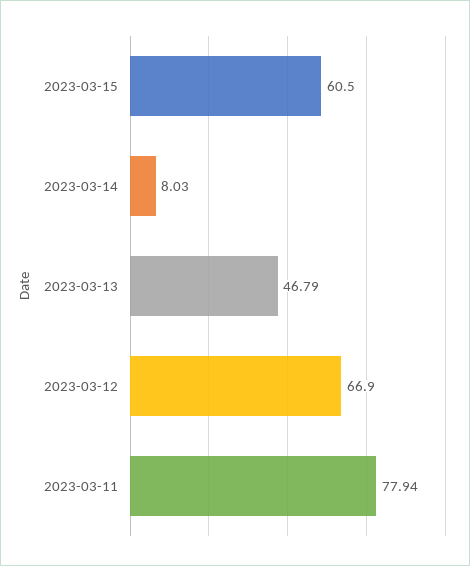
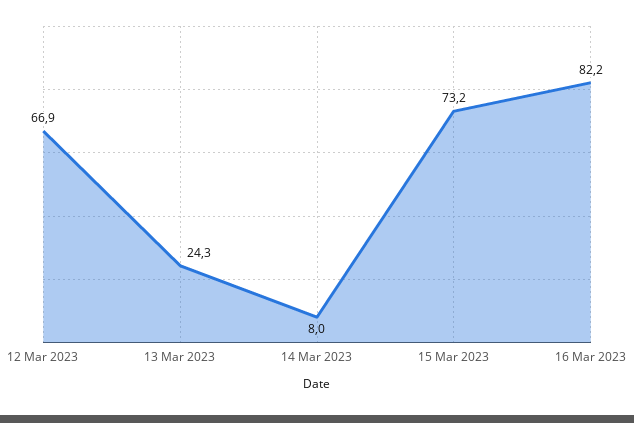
2023-03-15: 60.5 -> 73.2
2023-03-13: 46.79 -> 24.3
2023-03-11: 77.94 -> none
16 Mar 2023: none -> 82.2

